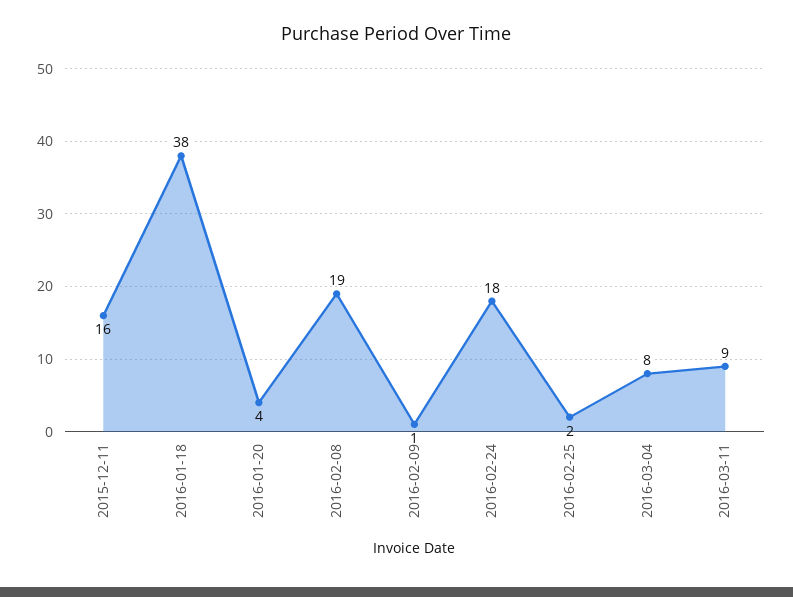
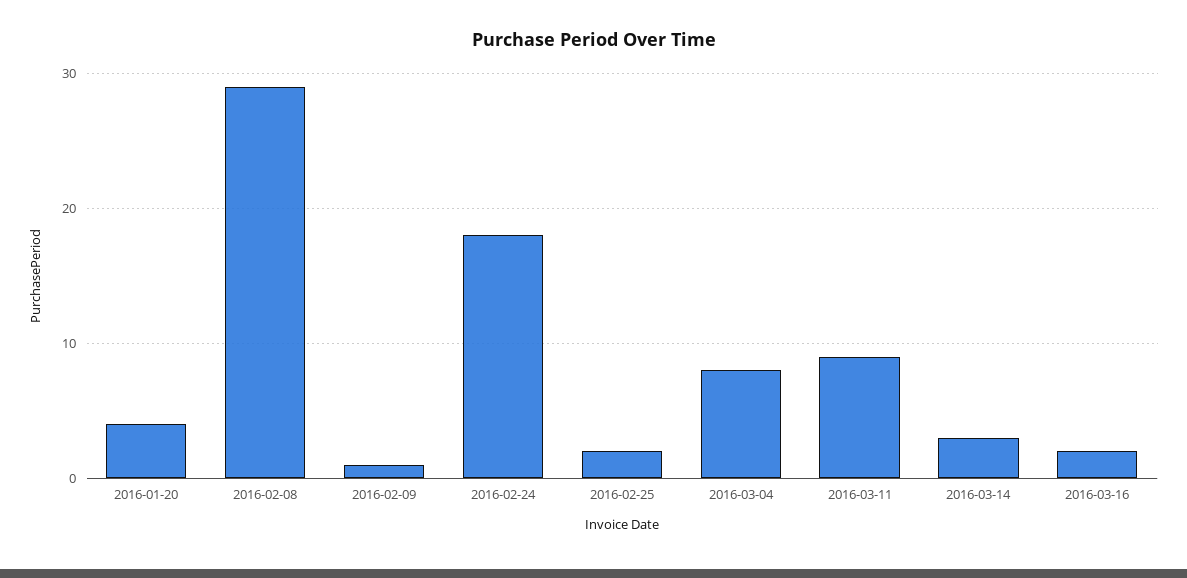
2015-12-11: 16 -> none
2016-01-18: 38 -> none
2016-02-08: 19 -> 29
2016-03-14: none -> 3
2016-03-16: none -> 2

